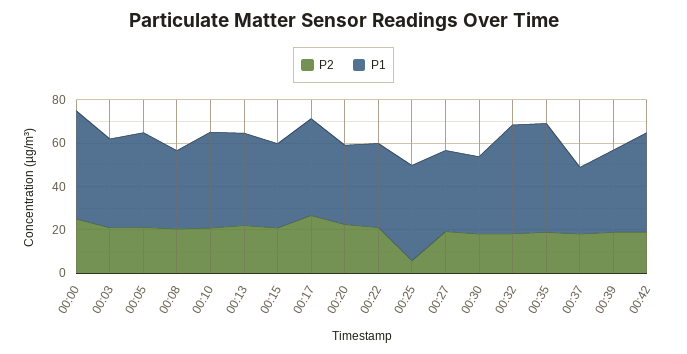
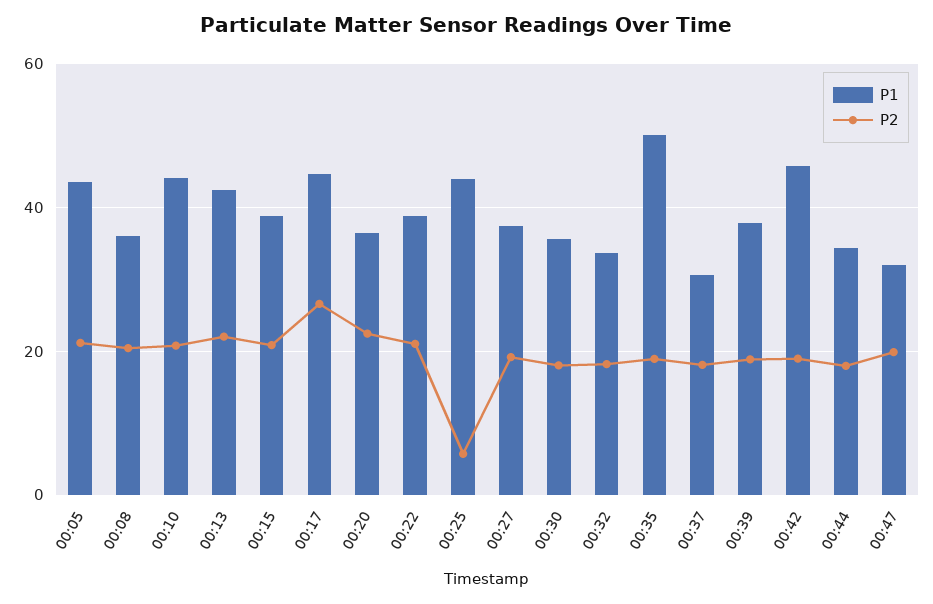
P2, 00:00: 25 -> none
P1, 00:00: 50 -> none
P2, 00:03: 20 -> none
P1, 00:03: 40 -> none
P1, 00:32: 50 -> 34
P1, 00:44: none -> 34
P2, 00:44: none -> 18
P1, 00:47: none -> 32
P2, 00:47: none -> 20

